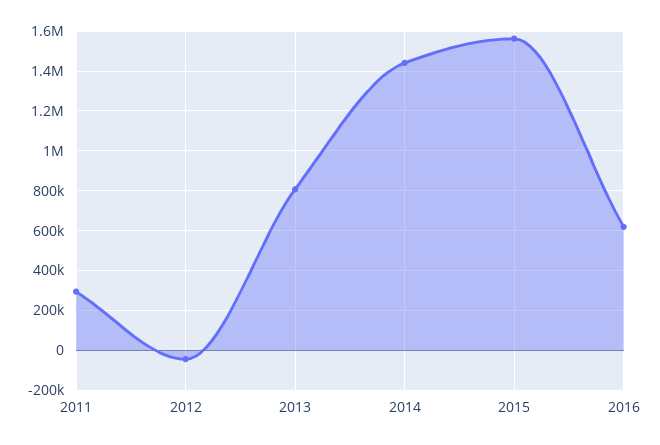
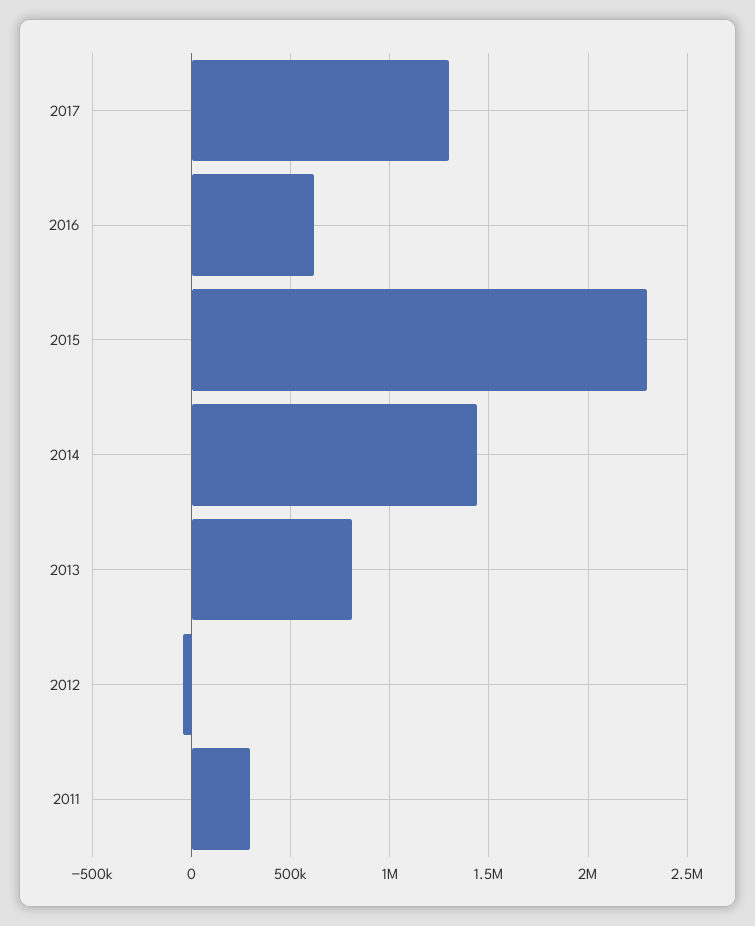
2015: 1550000 -> 2300000
2017: none -> 1300000

